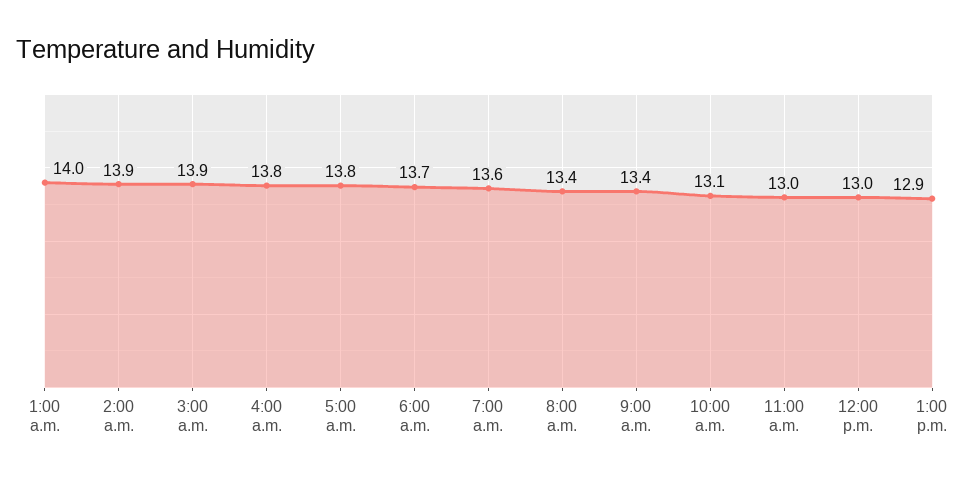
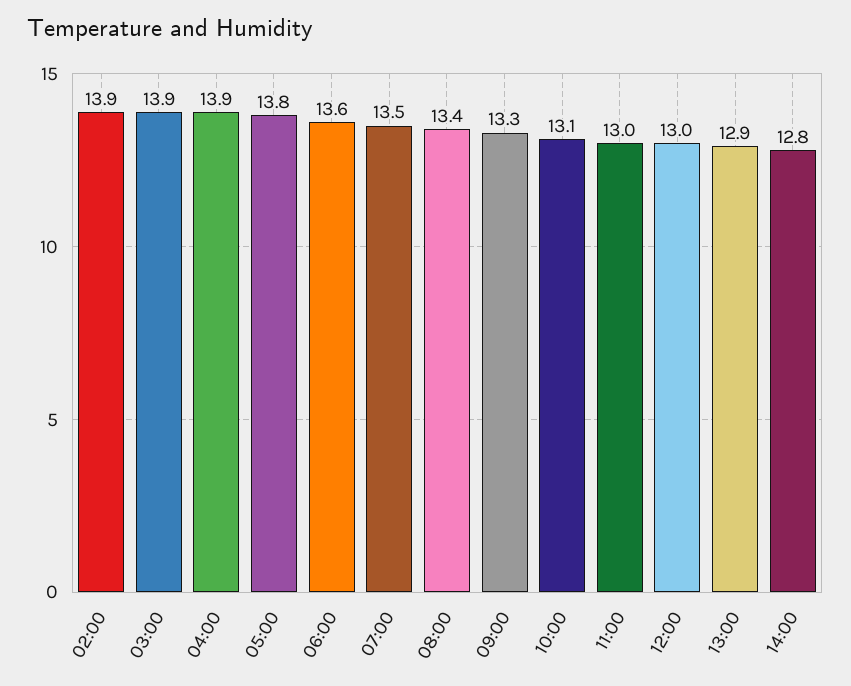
1:00 a.m.: 14 -> none
4:00 a.m.: 13.8 -> 13.9
6:00 a.m.: 13.7 -> 13.6
7:00 a.m.: 13.6 -> 13.5
9:00 a.m.: 13.4 -> 13.3
14:00: none -> 12.8

